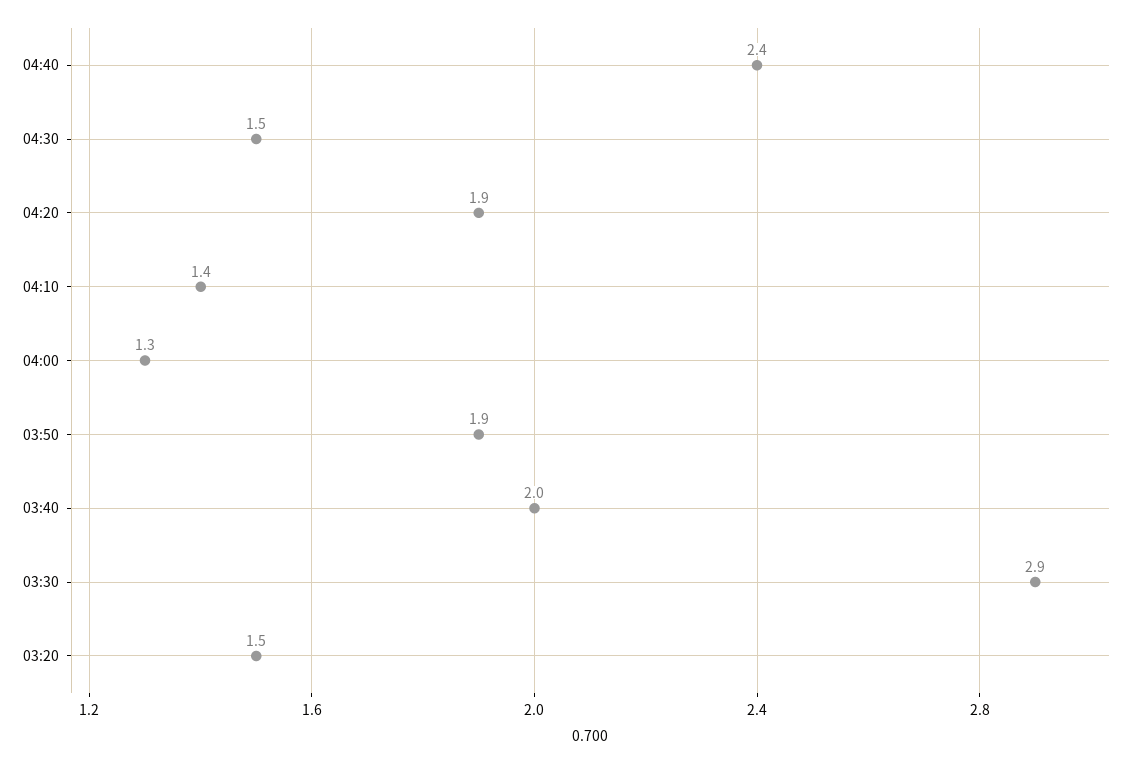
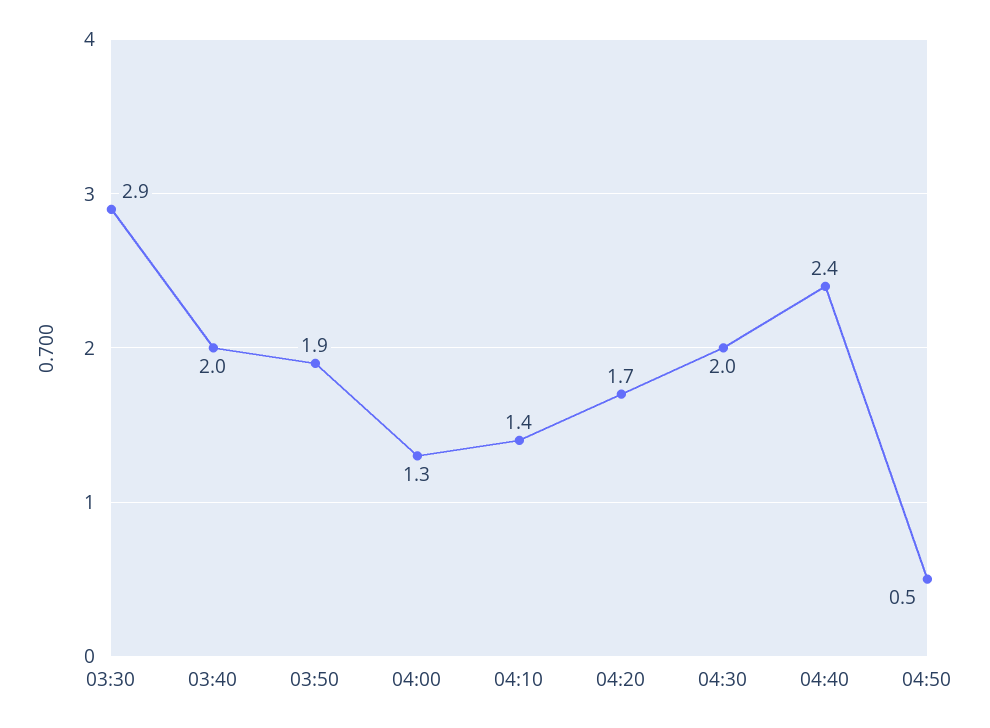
04:30: 1.5 -> 2
04:20: 1.9 -> 1.7
03:20: 1.5 -> none
04:50: none -> 0.5

